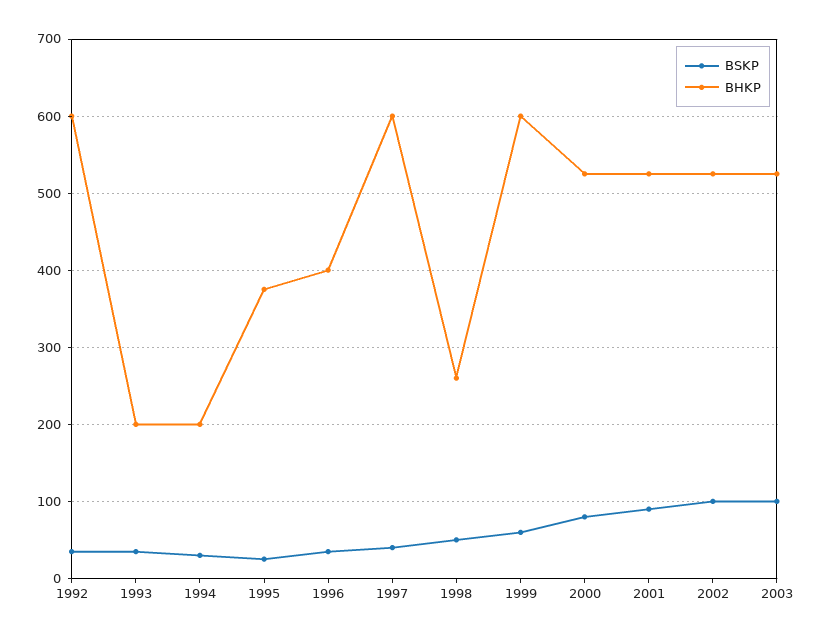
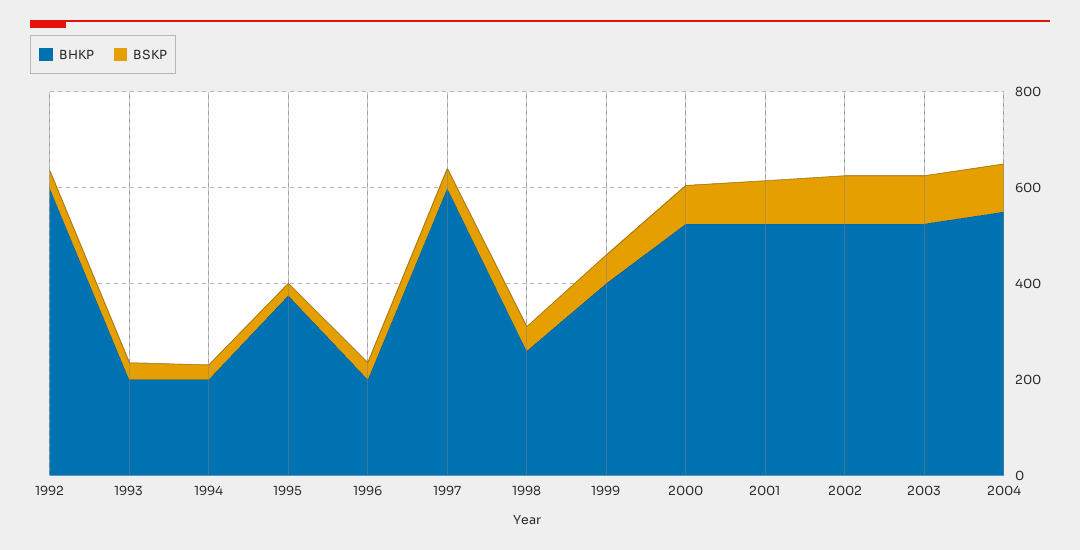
BHKP, 1996: 400 -> 200
BHKP, 1999: 600 -> 400
BHKP, 2004: none -> 550
BSKP, 2004: none -> 100

